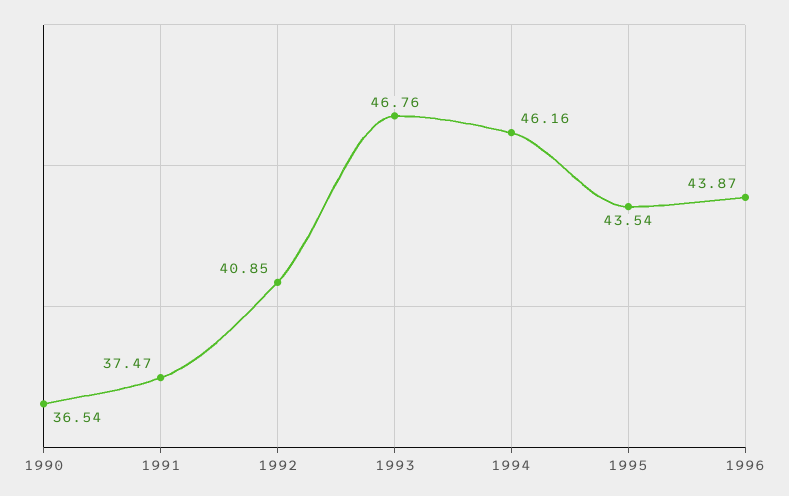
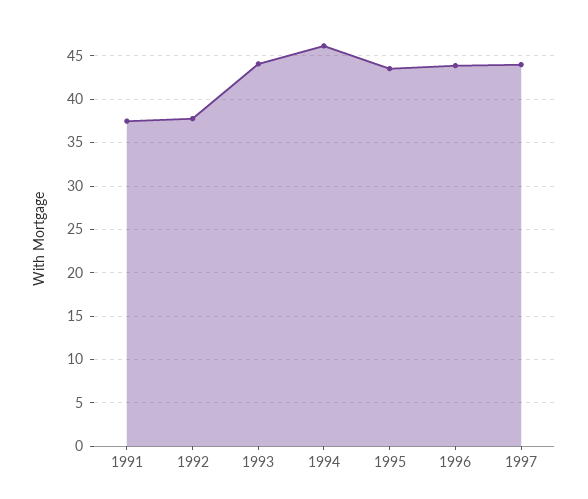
1990: 36.54 -> none
1992: 40.85 -> 38
1993: 46.76 -> 44
1997: none -> 44

